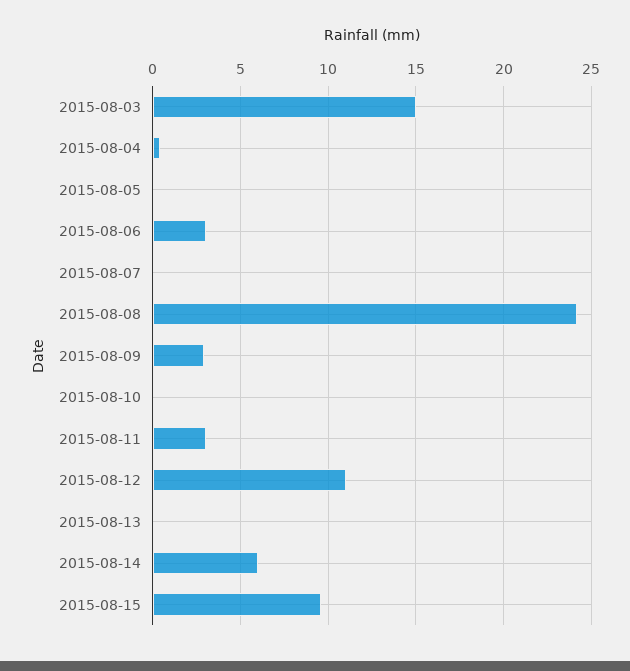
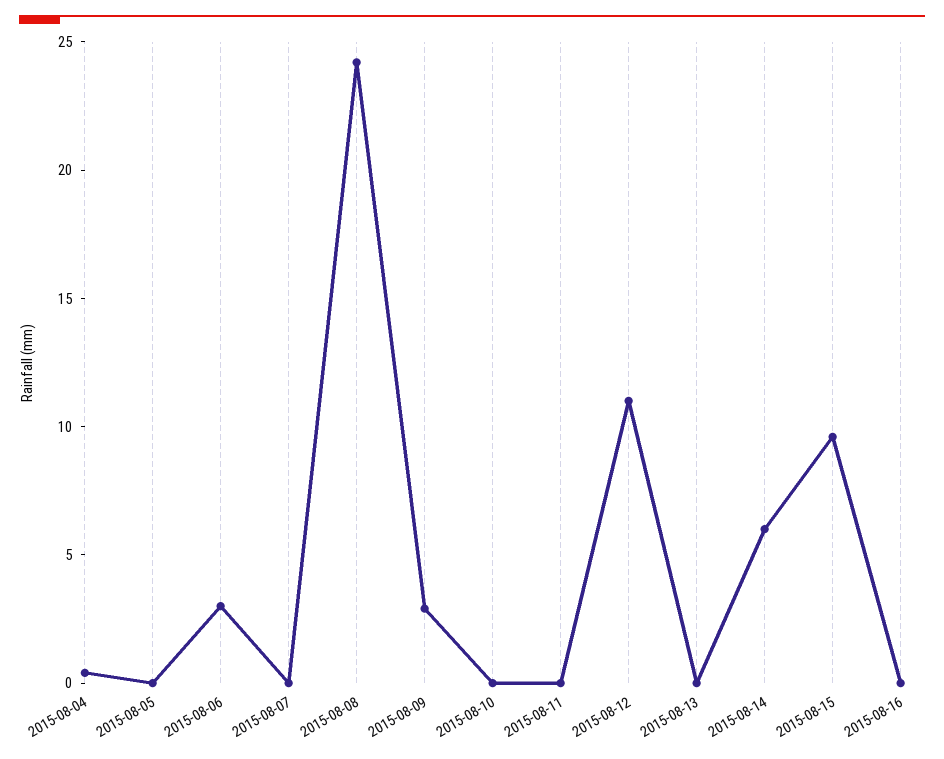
2015-08-03: 15 -> none
2015-08-11: 3 -> 0
2015-08-16: none -> 0

